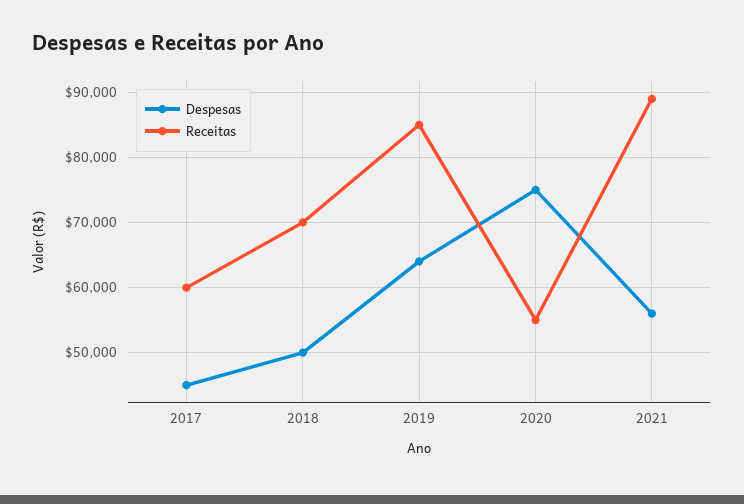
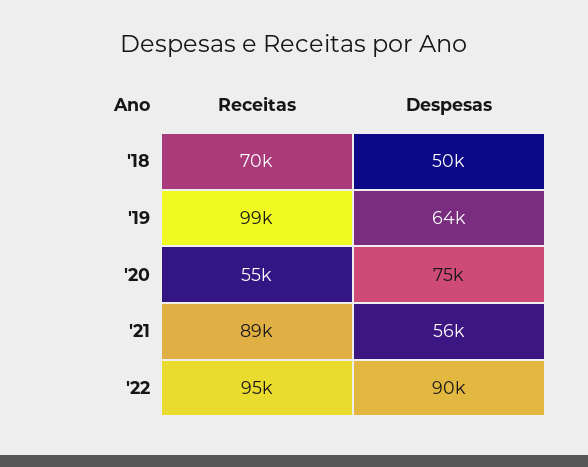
Despesas, 2017: 45000 -> none
Receitas, 2017: 60000 -> none
Receitas, 2019: 85000 -> 99000
Receitas, '22: none -> 95000
Despesas, '22: none -> 90000

